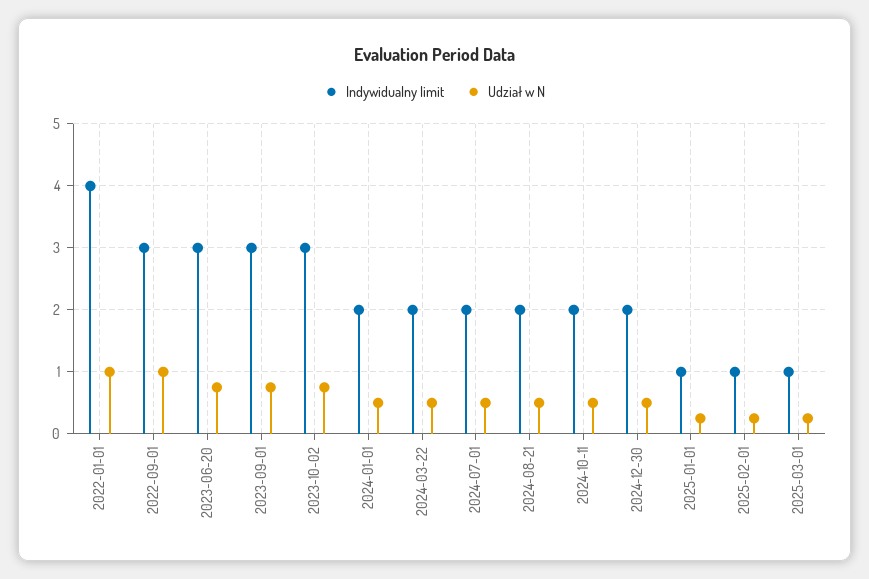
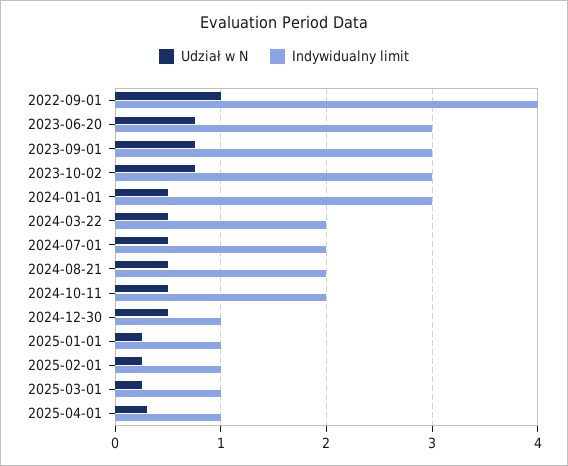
Indywidualny limit, 2022-01-01: 4 -> none
Udział w N, 2022-01-01: 1 -> none
Indywidualny limit, 2022-09-01: 3 -> 4
Indywidualny limit, 2024-01-01: 2 -> 3
Indywidualny limit, 2024-12-30: 2 -> 1
Udział w N, 2025-04-01: none -> 0.3
Indywidualny limit, 2025-04-01: none -> 1

